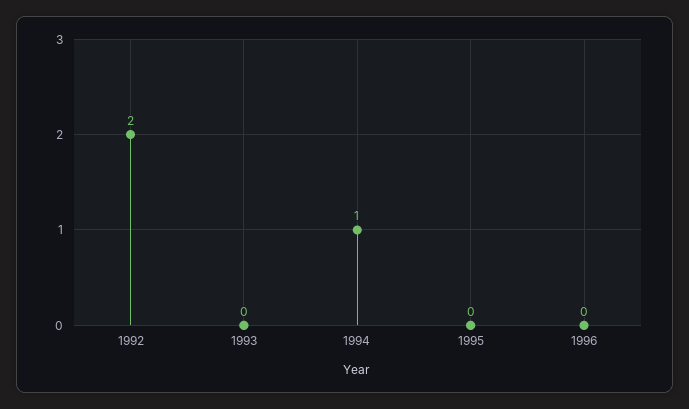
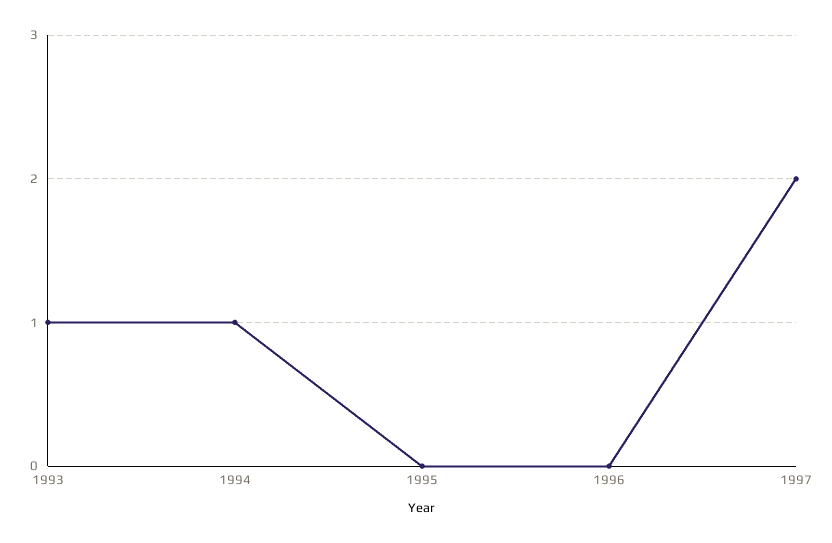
1992: 2 -> none
1993: 0 -> 1
1997: none -> 2

